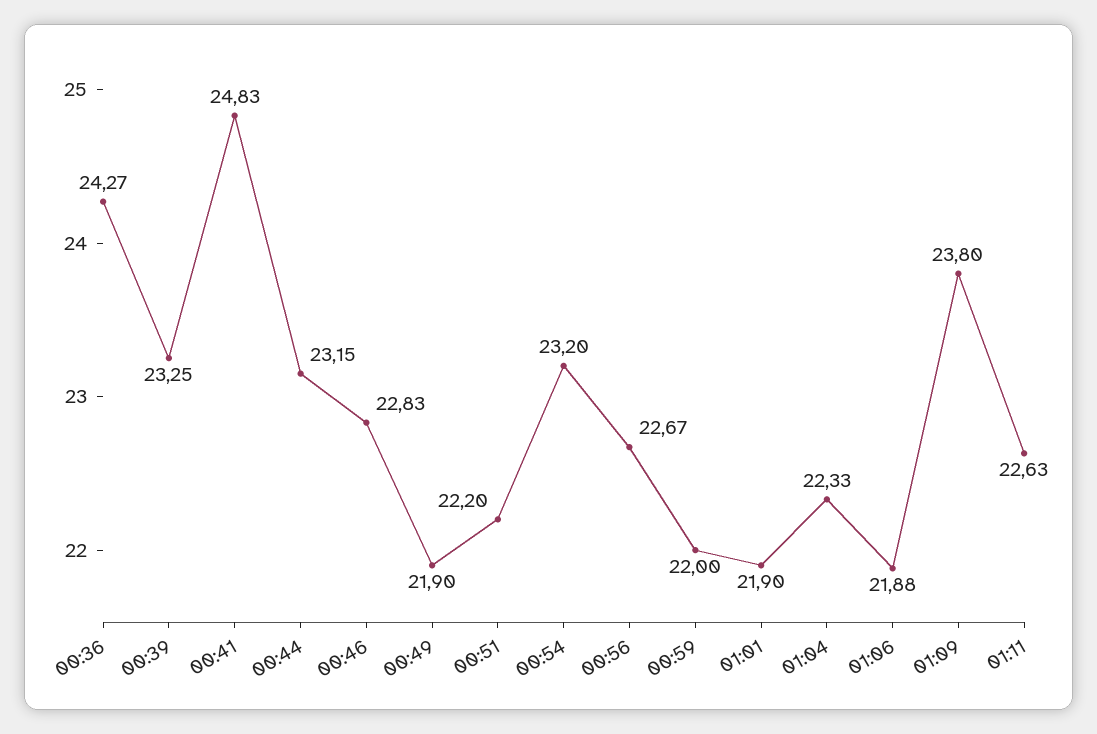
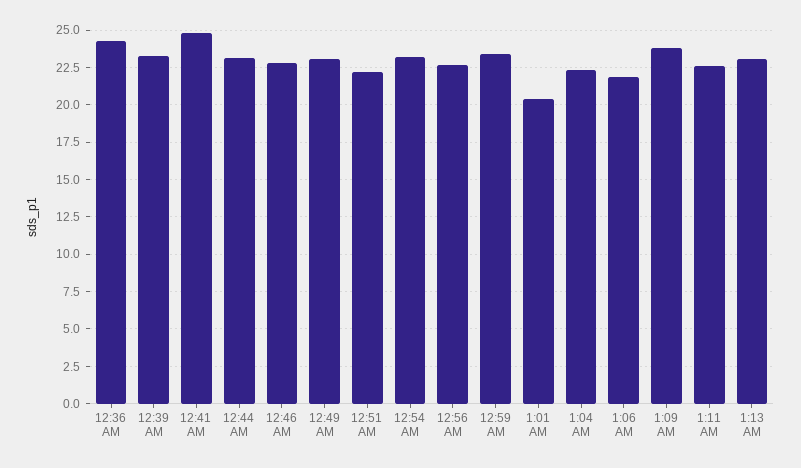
00:49: 21.9 -> 23
00:59: 22 -> 23.5
01:01: 21.9 -> 20.5
1:13 AM: none -> 23

